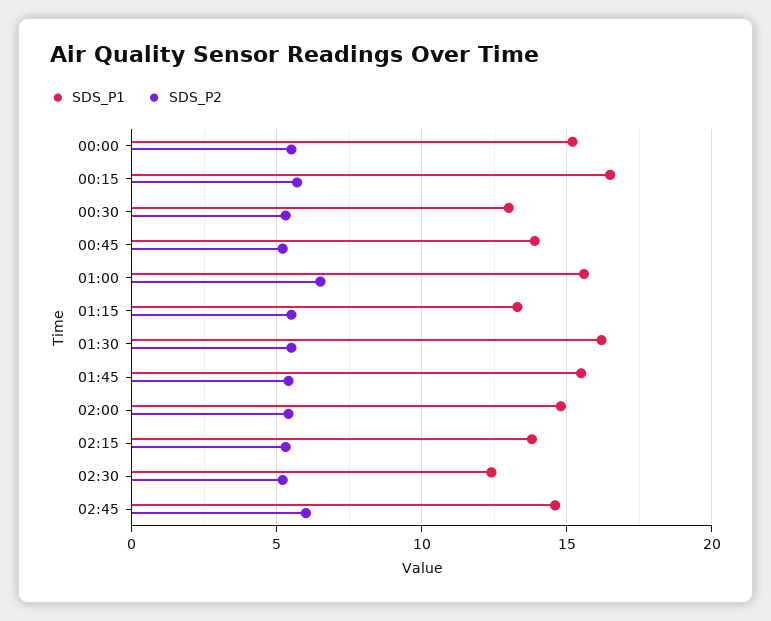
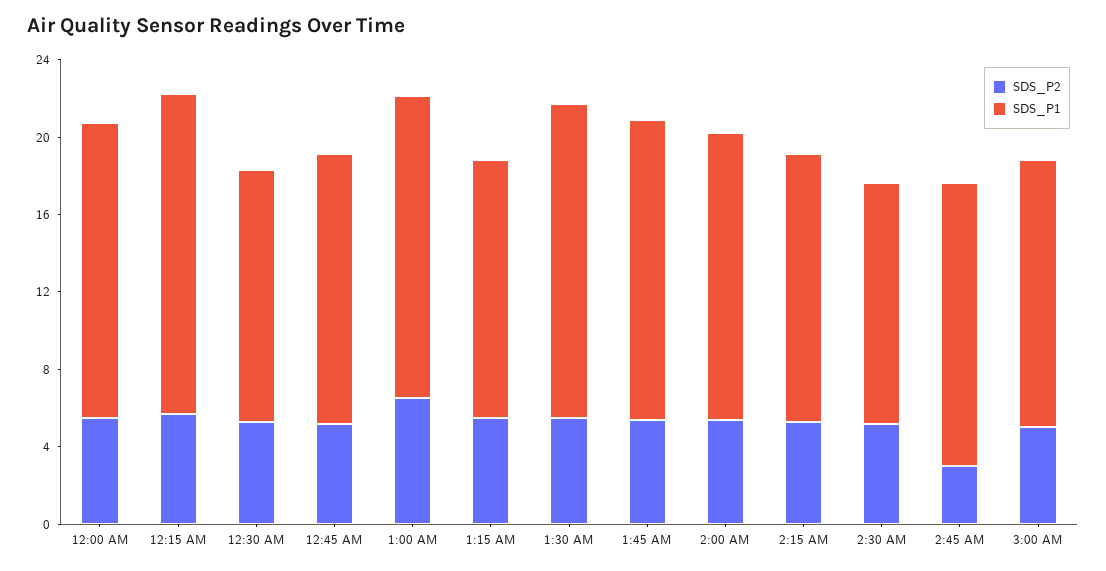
SDS_P2, 02:45: 6 -> 3
SDS_P2, 3:00 AM: none -> 5
SDS_P1, 3:00 AM: none -> 14

